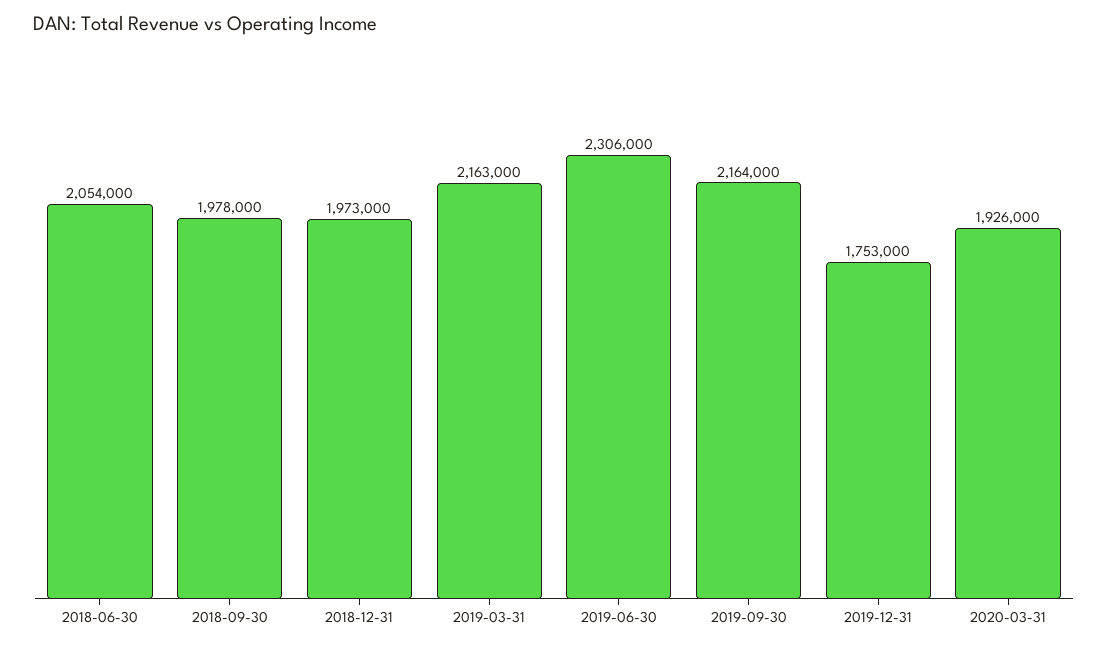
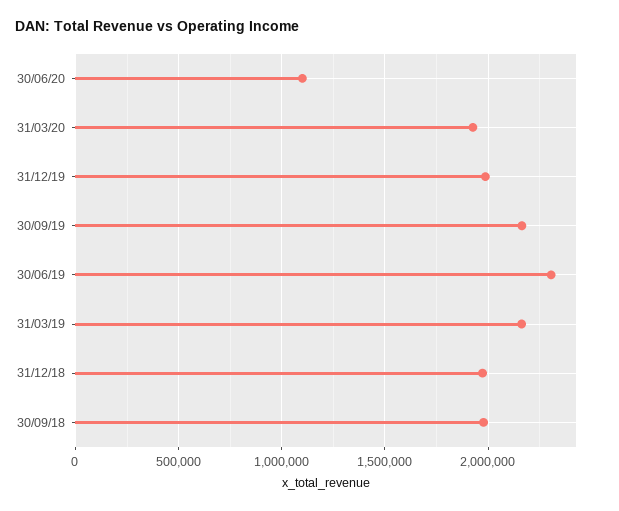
2018-06-30: 2054000 -> none
2019-12-31: 1753000 -> 2000000
30/06/20: none -> 1100000

